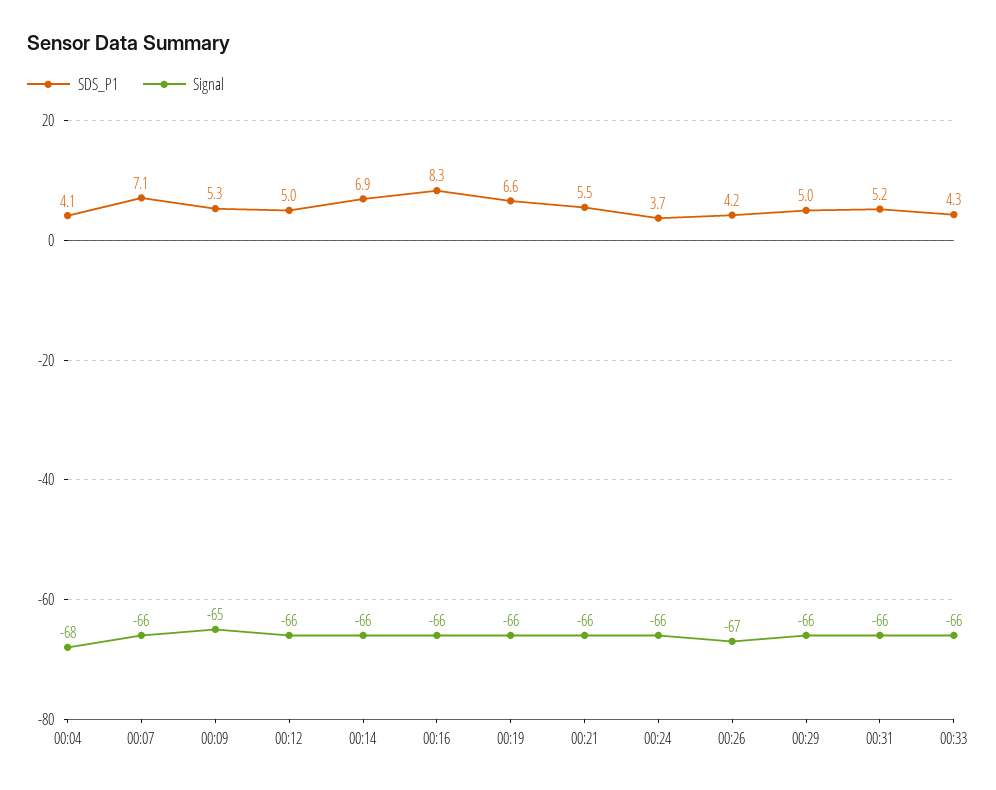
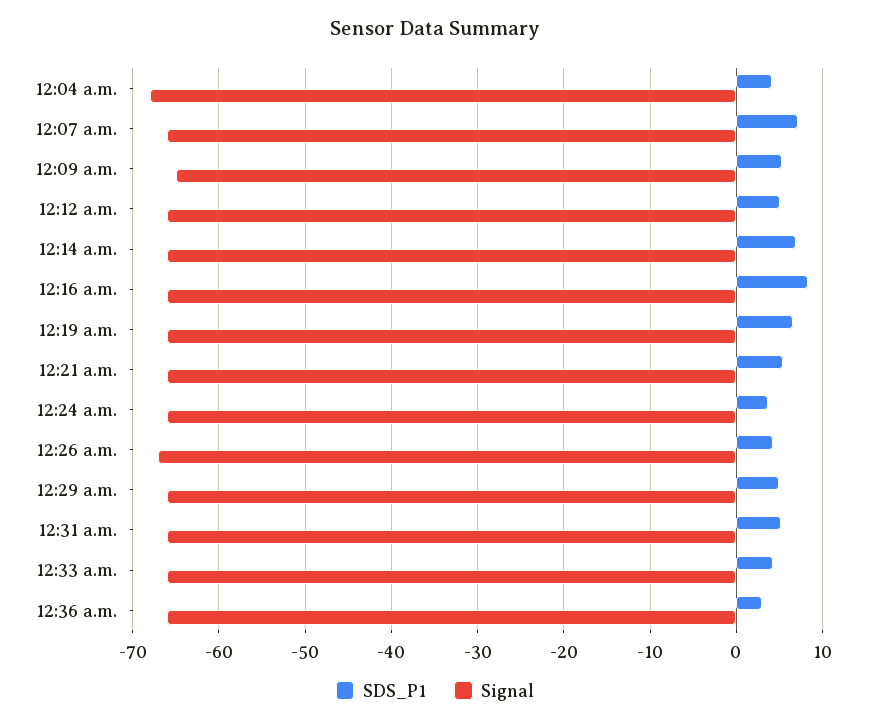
SDS_P1, 12:36 a.m.: none -> 3
Signal, 12:36 a.m.: none -> -66

